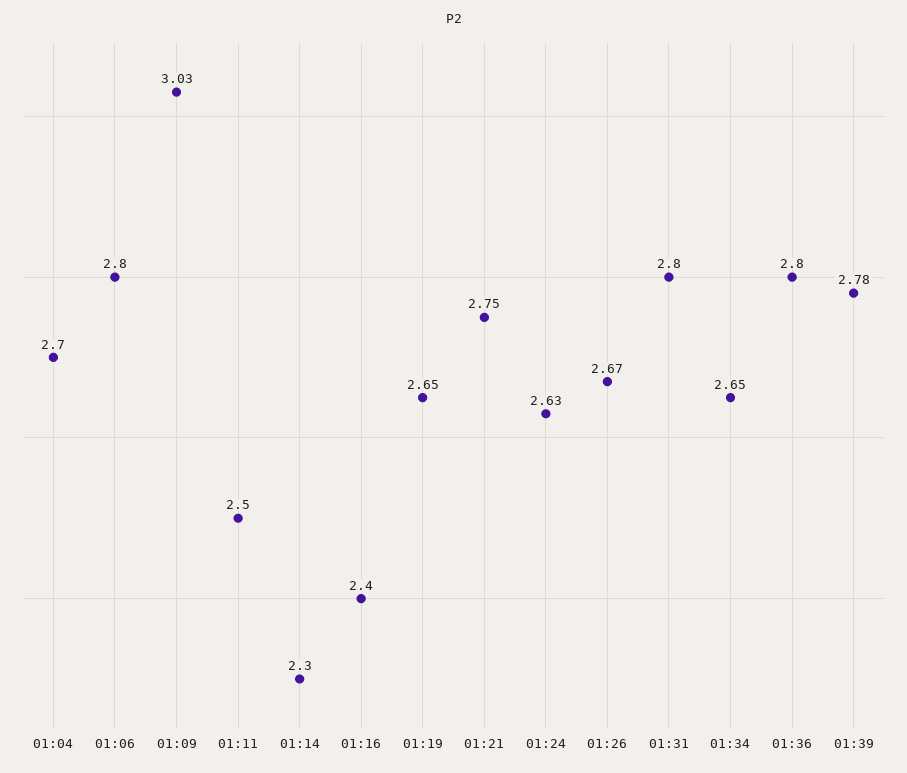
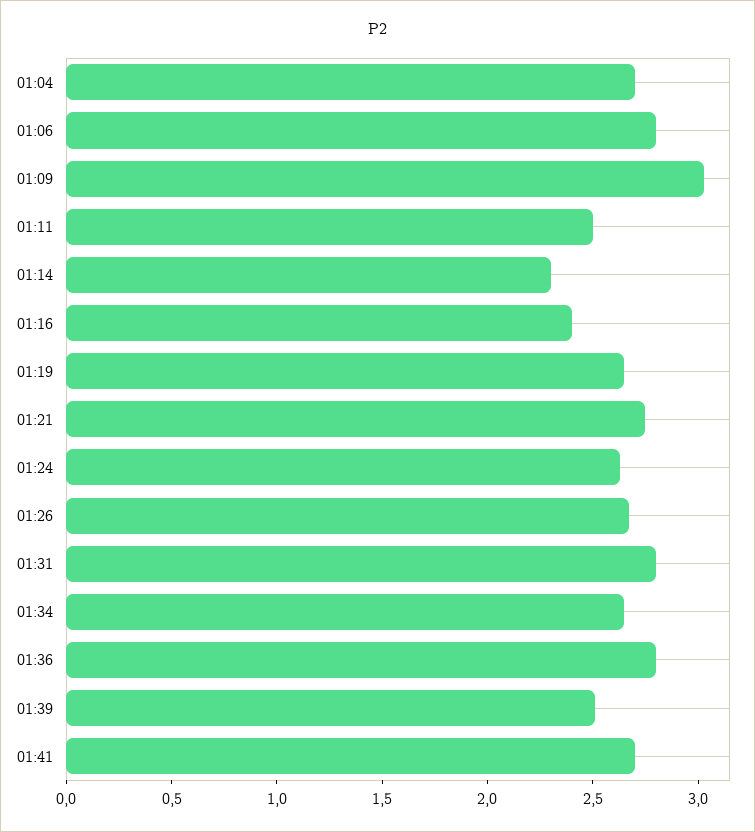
01:39: 2.78 -> 2.5
01:41: none -> 2.7

